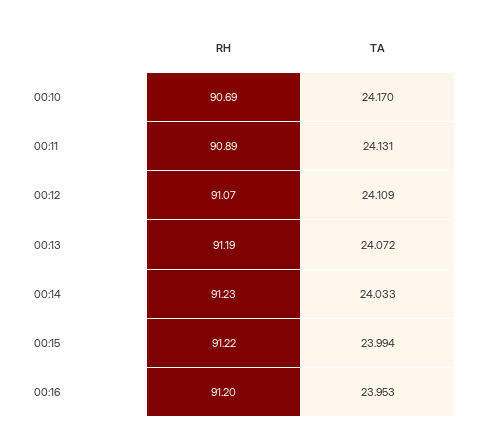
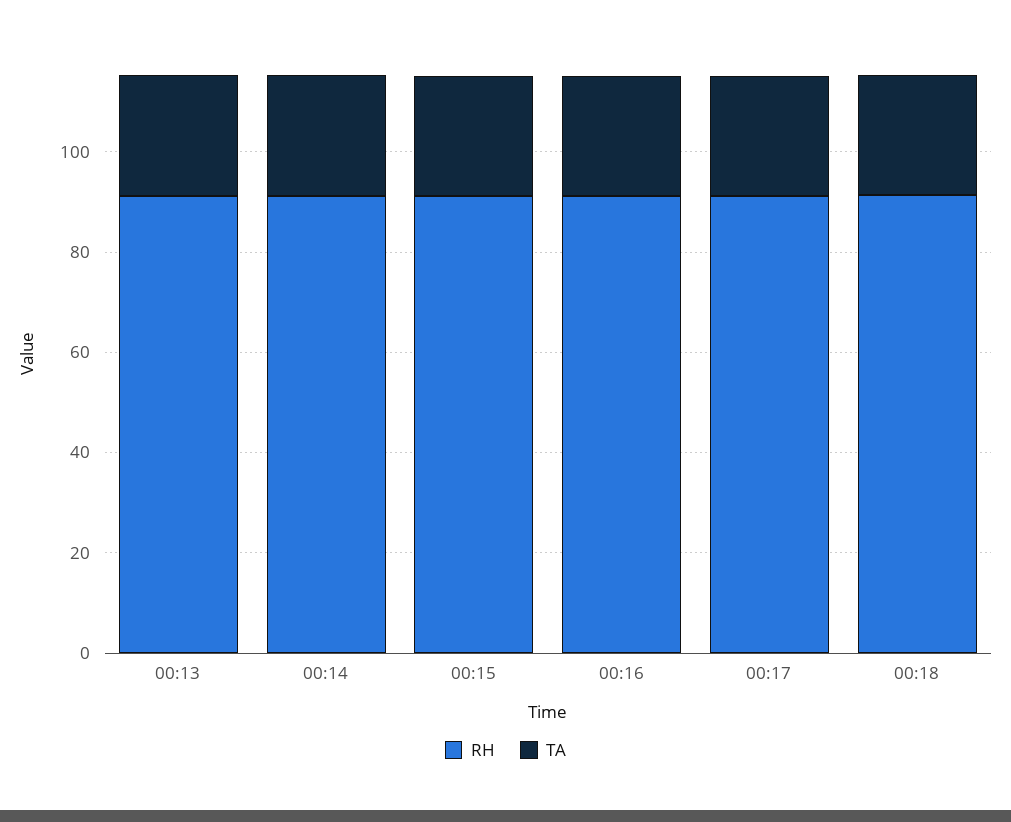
RH, 00:10: 90.69 -> none
TA, 00:10: 24.17 -> none
RH, 00:11: 90.89 -> none
TA, 00:11: 24.131 -> none
RH, 00:12: 91.07 -> none
TA, 00:12: 24.109 -> none
RH, 00:17: none -> 90
TA, 00:17: none -> 25
RH, 00:18: none -> 90
TA, 00:18: none -> 25

